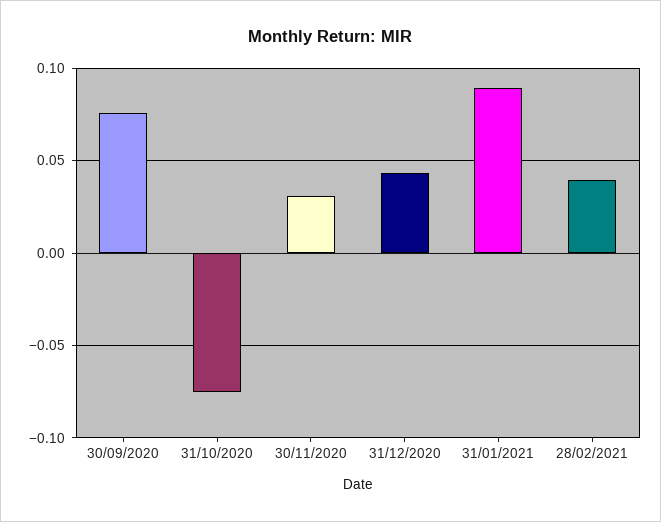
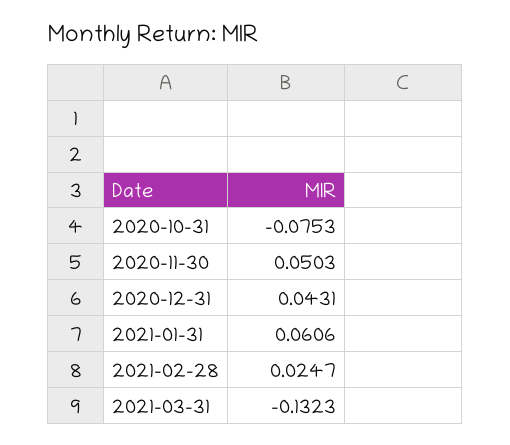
30/09/2020: 0.075 -> none
30/11/2020: 0.03 -> 0.0503
31/01/2021: 0.09 -> 0.0606
28/02/2021: 0.04 -> 0.0247
2021-03-31: none -> -0.1323

